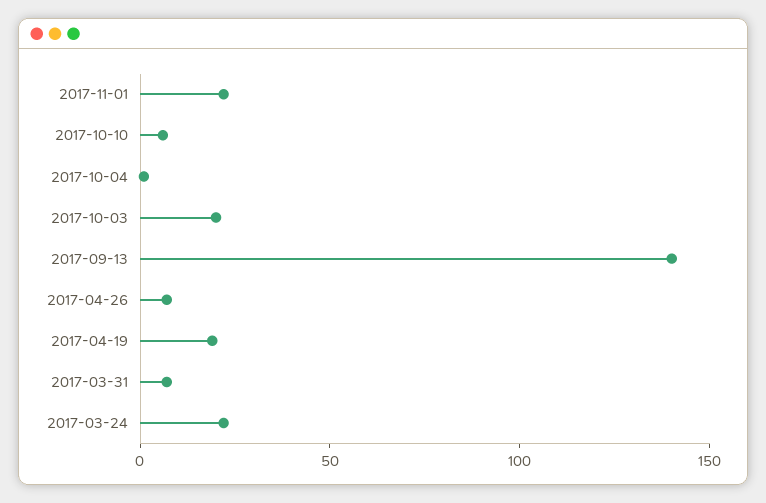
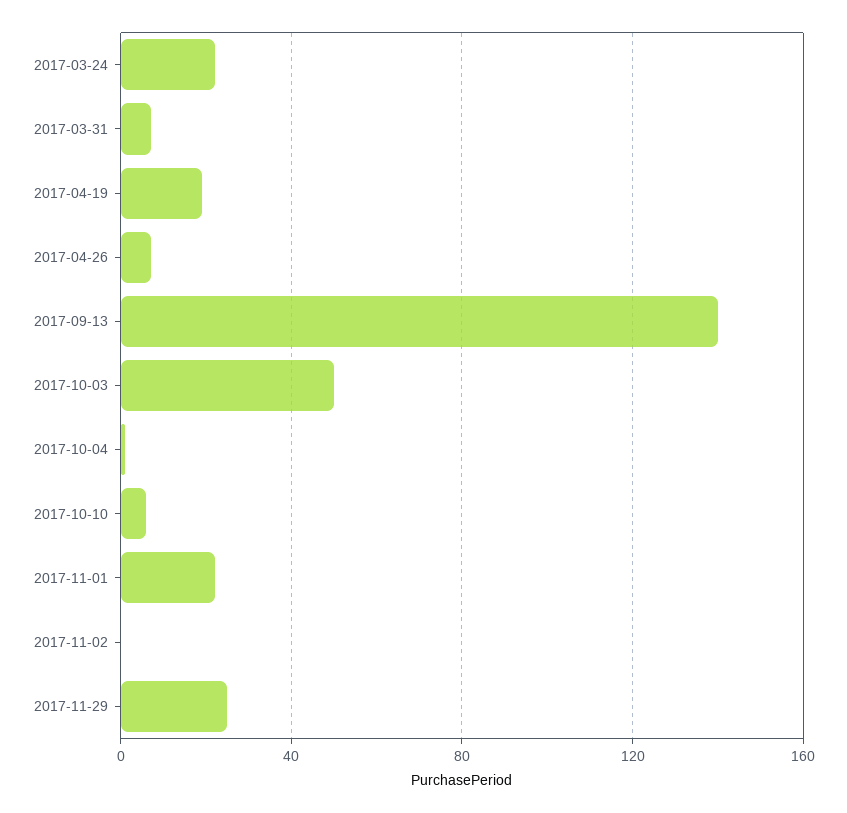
2017-10-03: 20 -> 50
2017-11-02: none -> 0
2017-11-29: none -> 25

